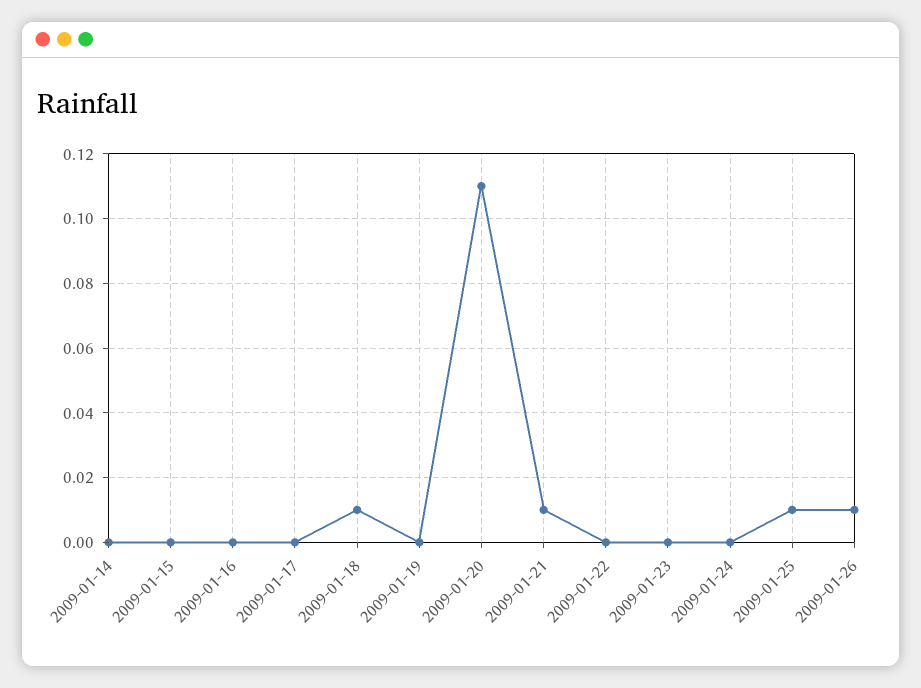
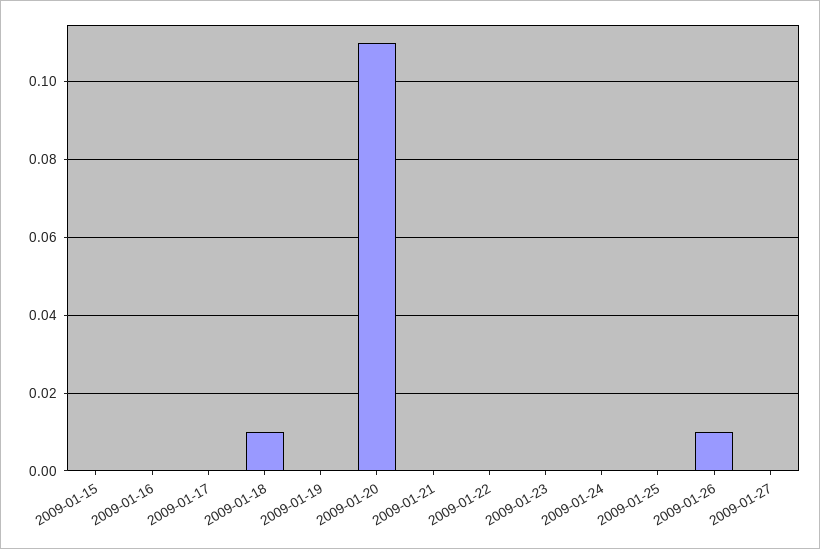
2009-01-14: 0 -> none
2009-01-21: 0.01 -> 0
2009-01-25: 0.01 -> 0
2009-01-27: none -> 0

